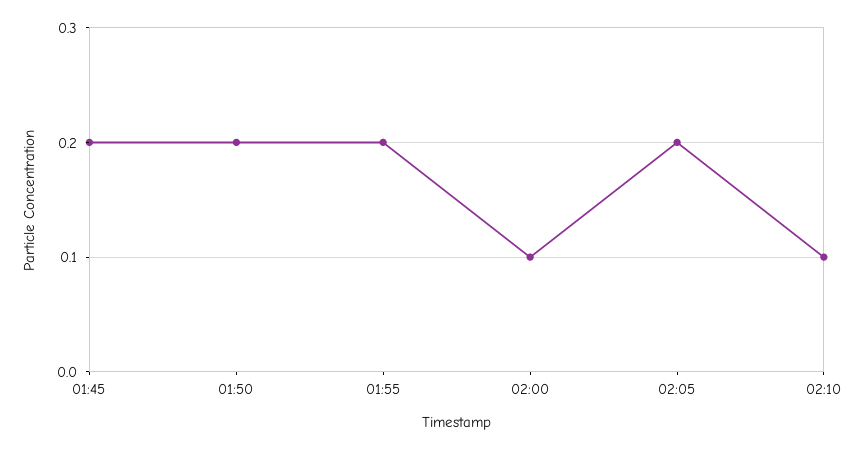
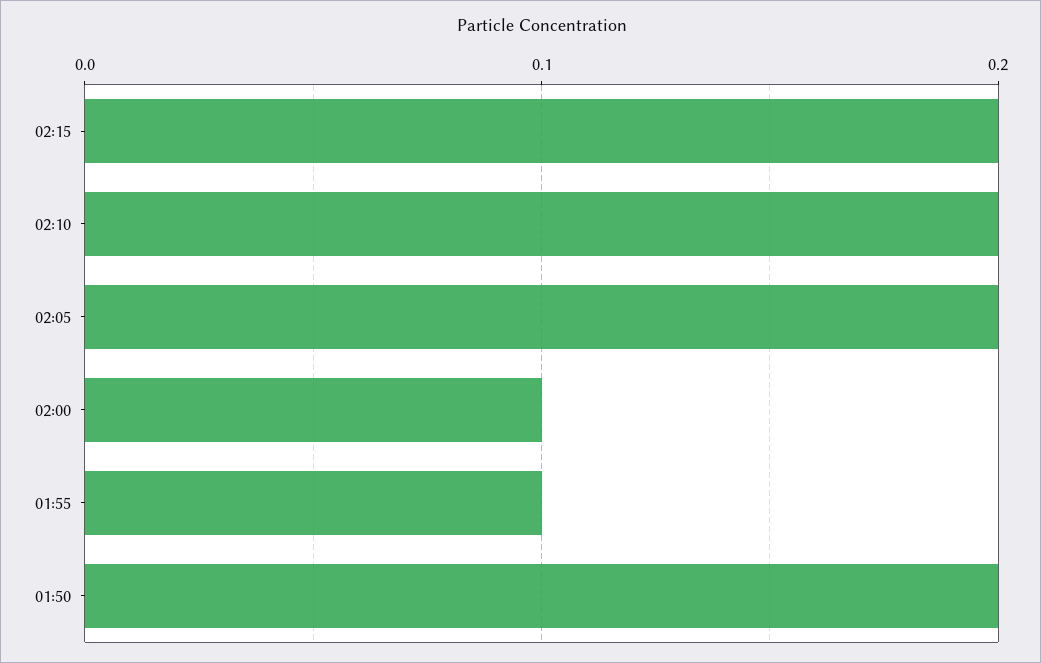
01:45: 0.2 -> none
01:55: 0.2 -> 0.1
02:10: 0.1 -> 0.2
02:15: none -> 0.2

